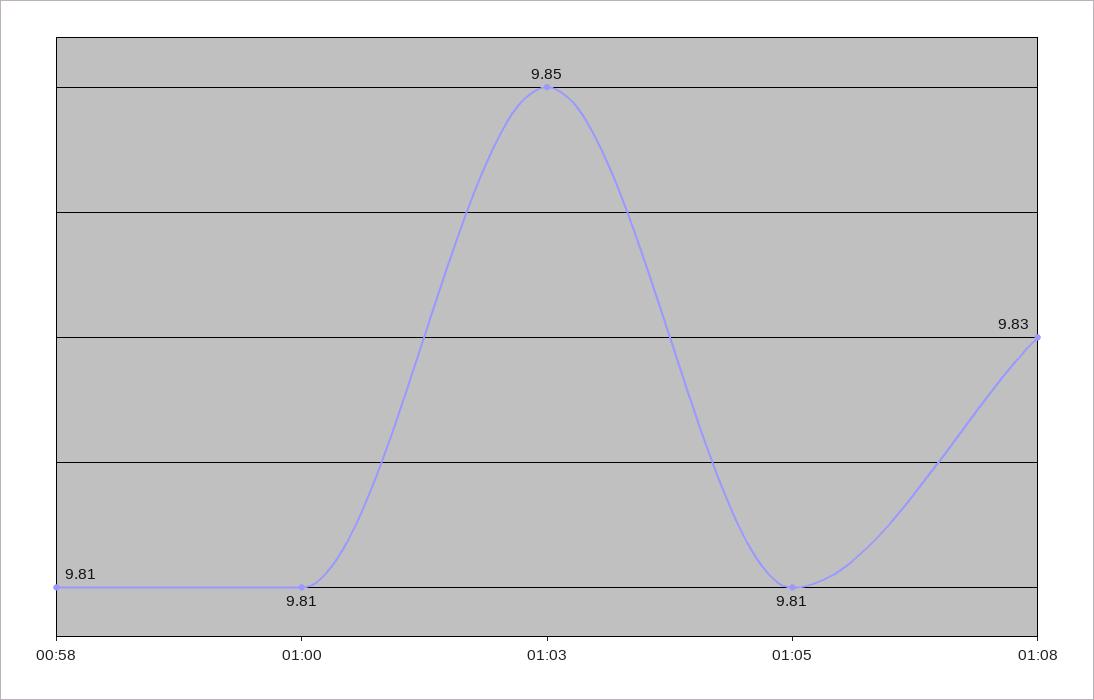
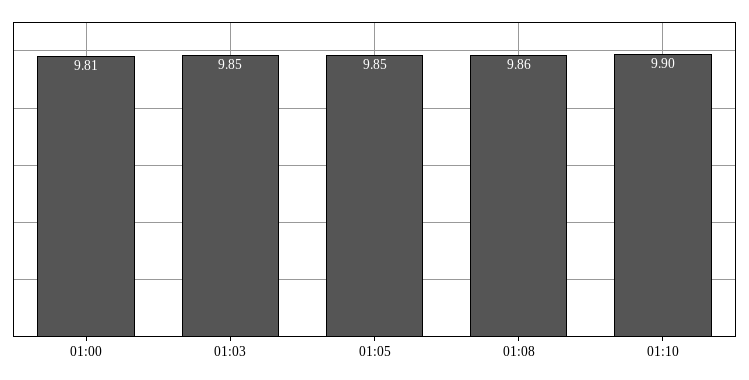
00:58: 9.81 -> none
01:05: 9.81 -> 9.85
01:08: 9.83 -> 9.86
01:10: none -> 9.9

